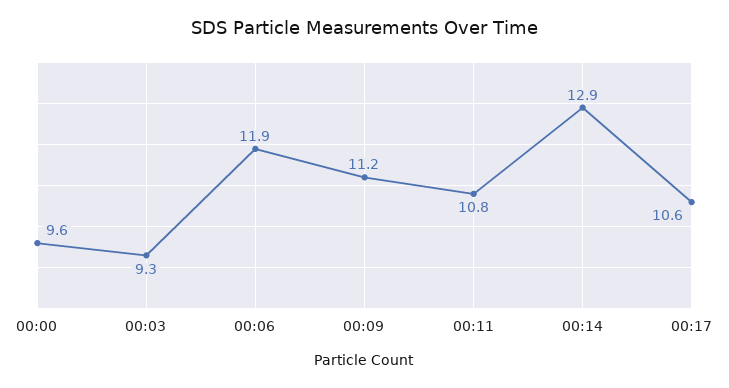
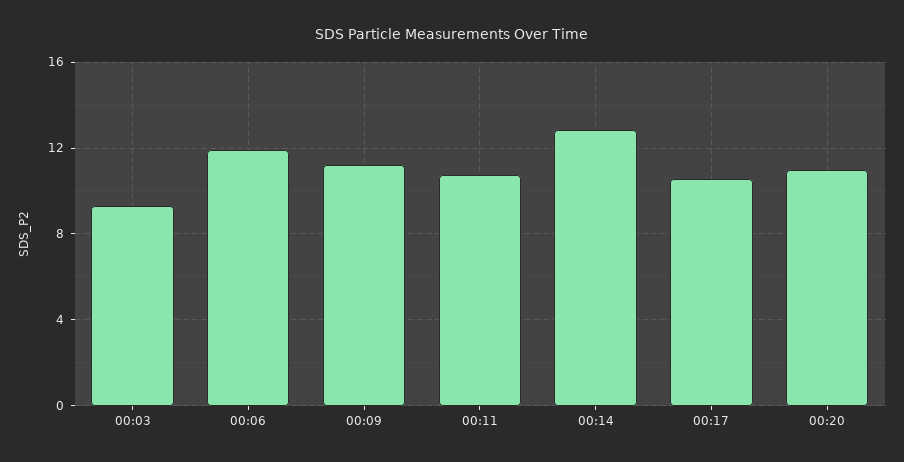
00:00: 9.6 -> none
00:20: none -> 11

